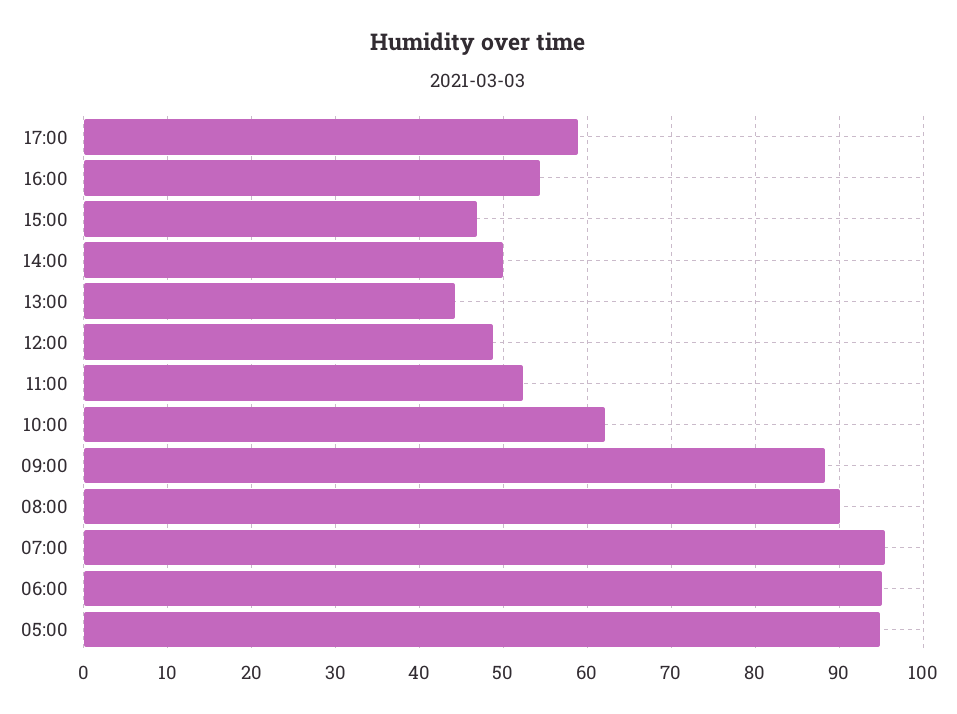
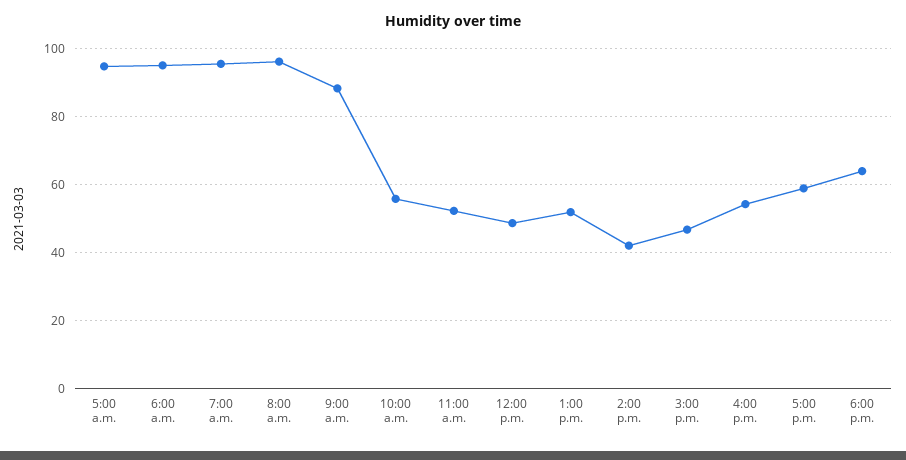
14:00: 50 -> 42
13:00: 44 -> 52
10:00: 62 -> 56
08:00: 90 -> 96
6:00 p.m.: none -> 64

